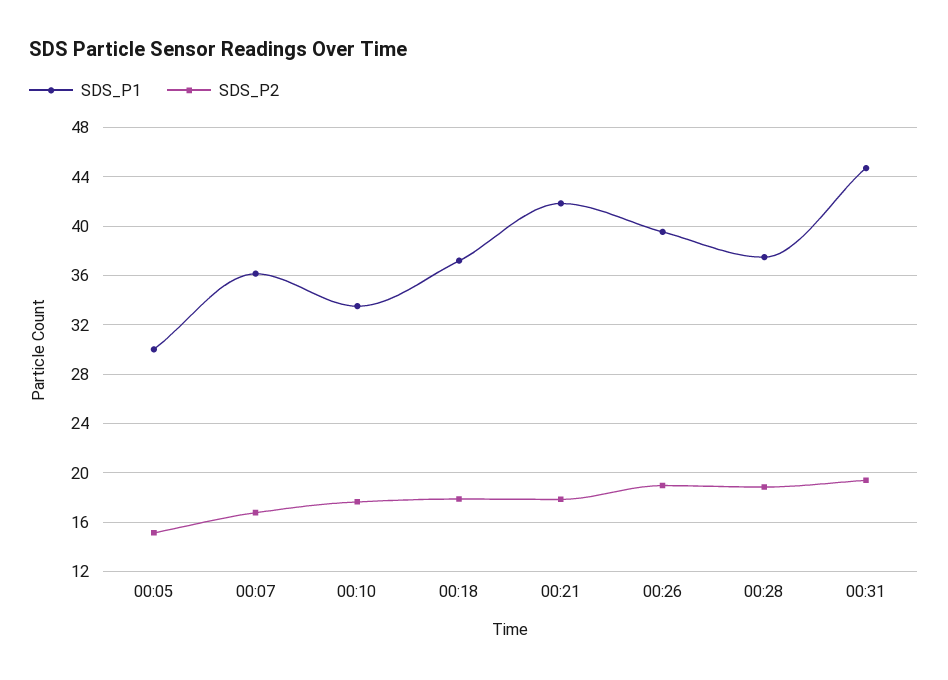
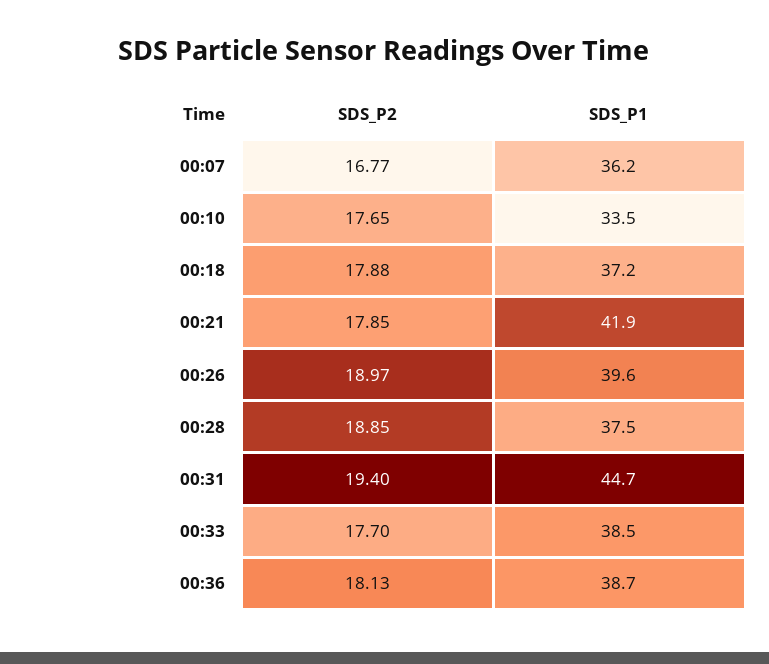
SDS_P1, 00:05: 30 -> none
SDS_P2, 00:05: 15 -> none
SDS_P2, 00:33: none -> 17.7
SDS_P1, 00:33: none -> 38.5
SDS_P2, 00:36: none -> 18.13
SDS_P1, 00:36: none -> 38.7

